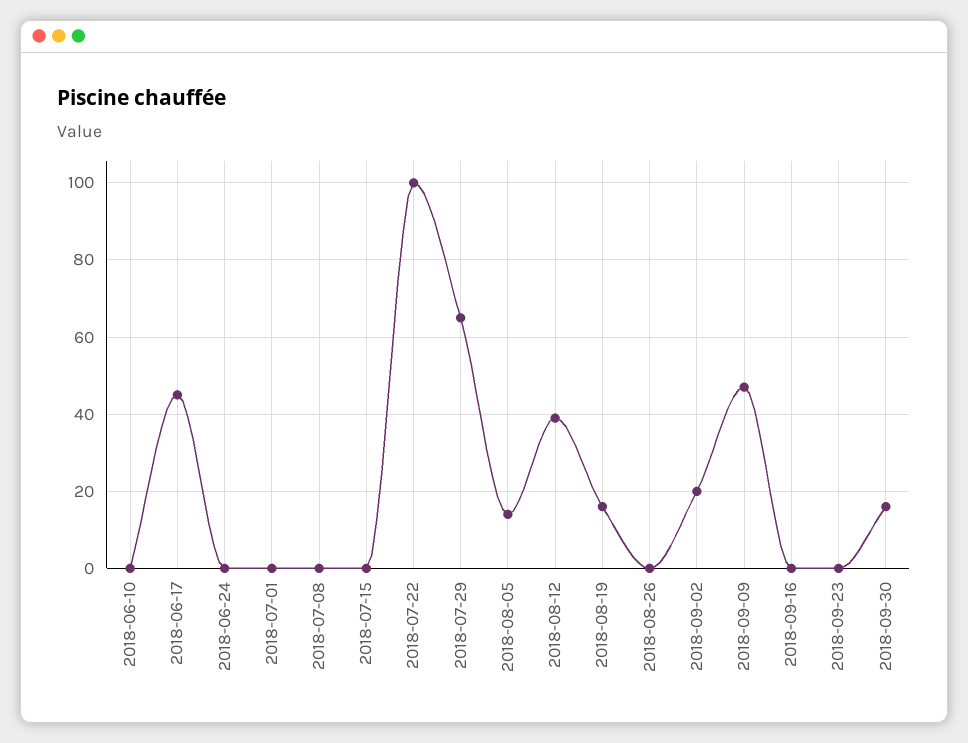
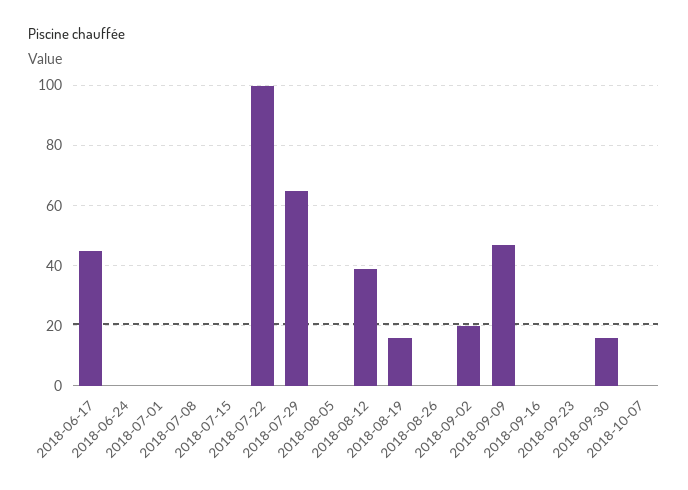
2018-06-10: 0 -> none
2018-08-05: 15 -> 0
2018-10-07: none -> 0

